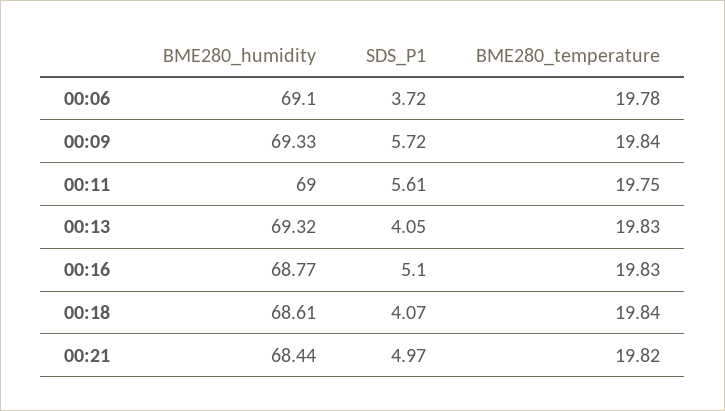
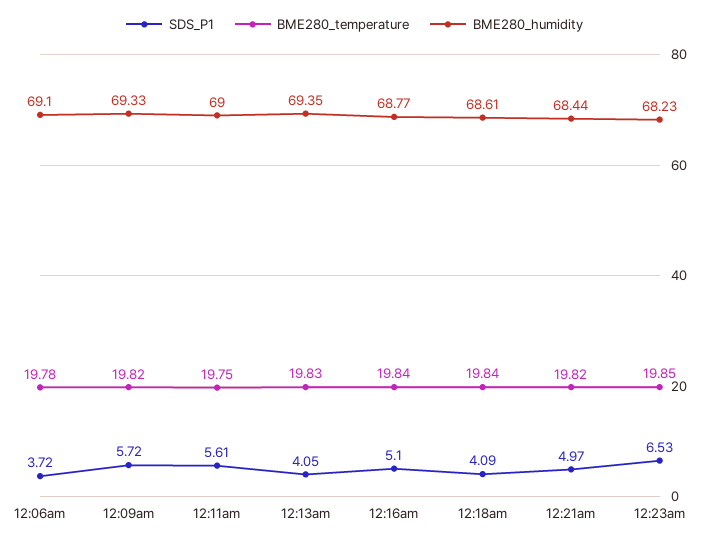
BME280_temperature, 00:09: 19.84 -> 19.82
BME280_humidity, 00:13: 69.32 -> 69.35
BME280_temperature, 00:16: 19.83 -> 19.84
SDS_P1, 00:18: 4.07 -> 4.09
SDS_P1, 12:23am: none -> 6.53
BME280_temperature, 12:23am: none -> 19.85
BME280_humidity, 12:23am: none -> 68.23

